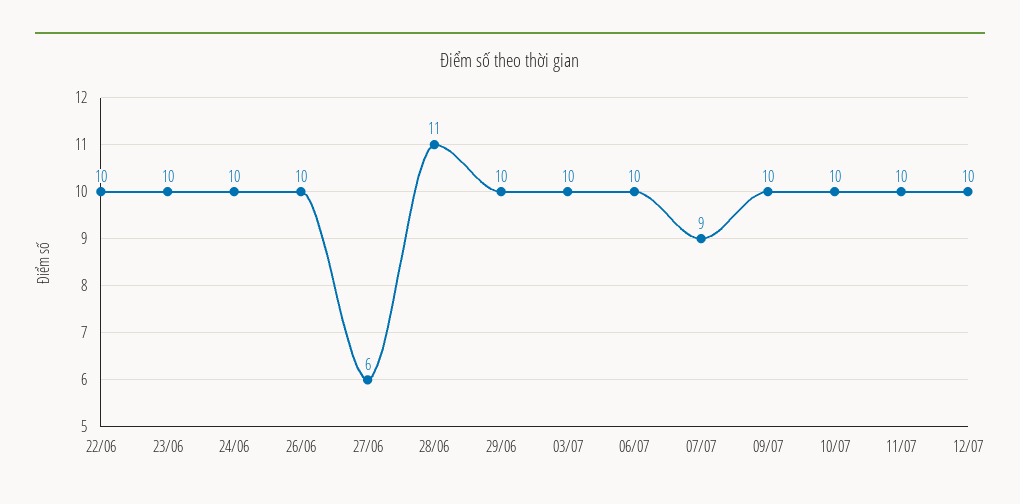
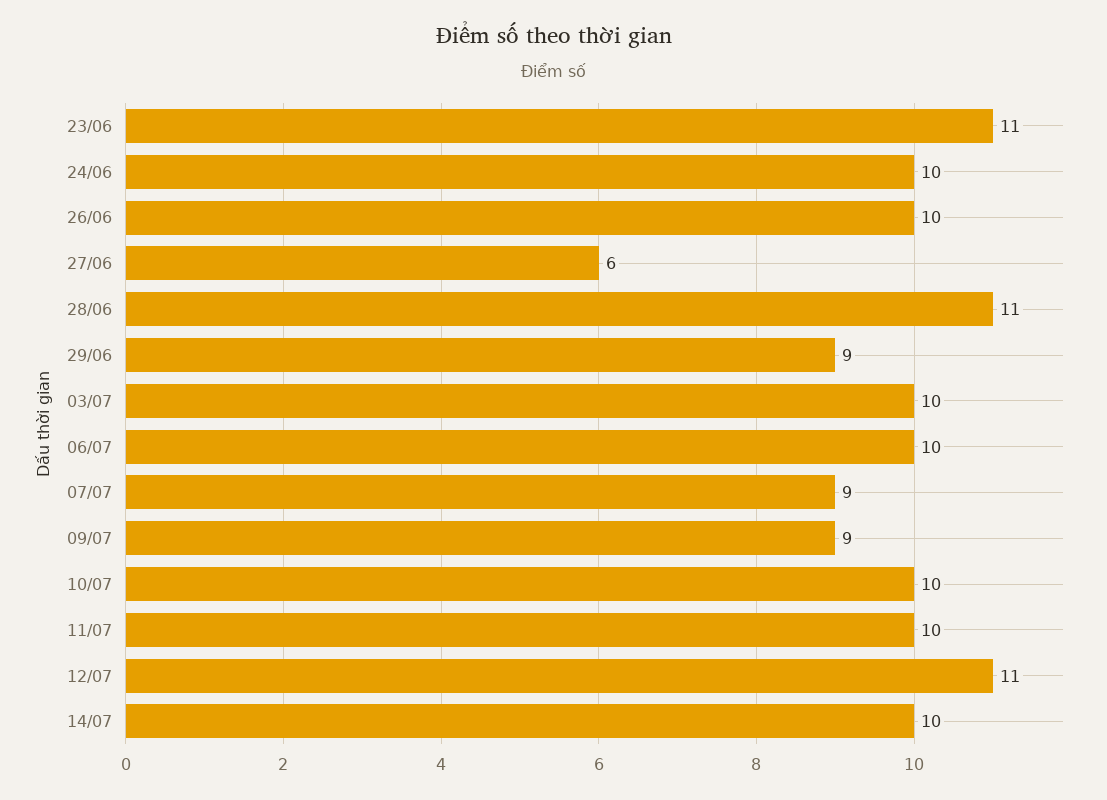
22/06: 10 -> none
23/06: 10 -> 11
29/06: 10 -> 9
09/07: 10 -> 9
12/07: 10 -> 11
14/07: none -> 10

